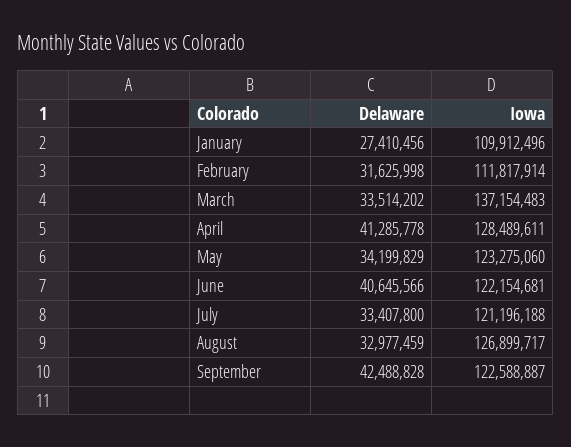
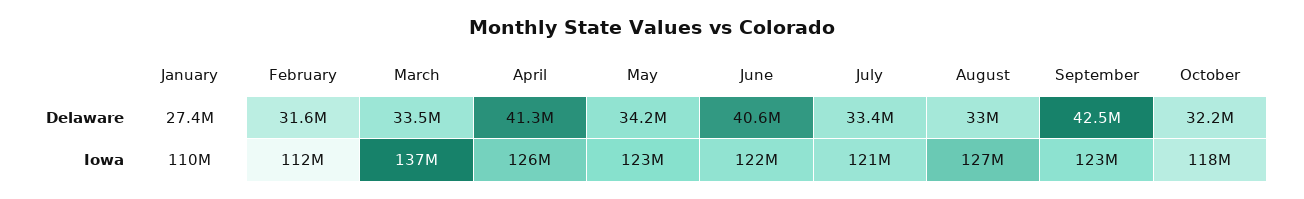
Iowa, April: 128489611 -> 126000000
Delaware, October: none -> 32200000
Iowa, October: none -> 118000000

